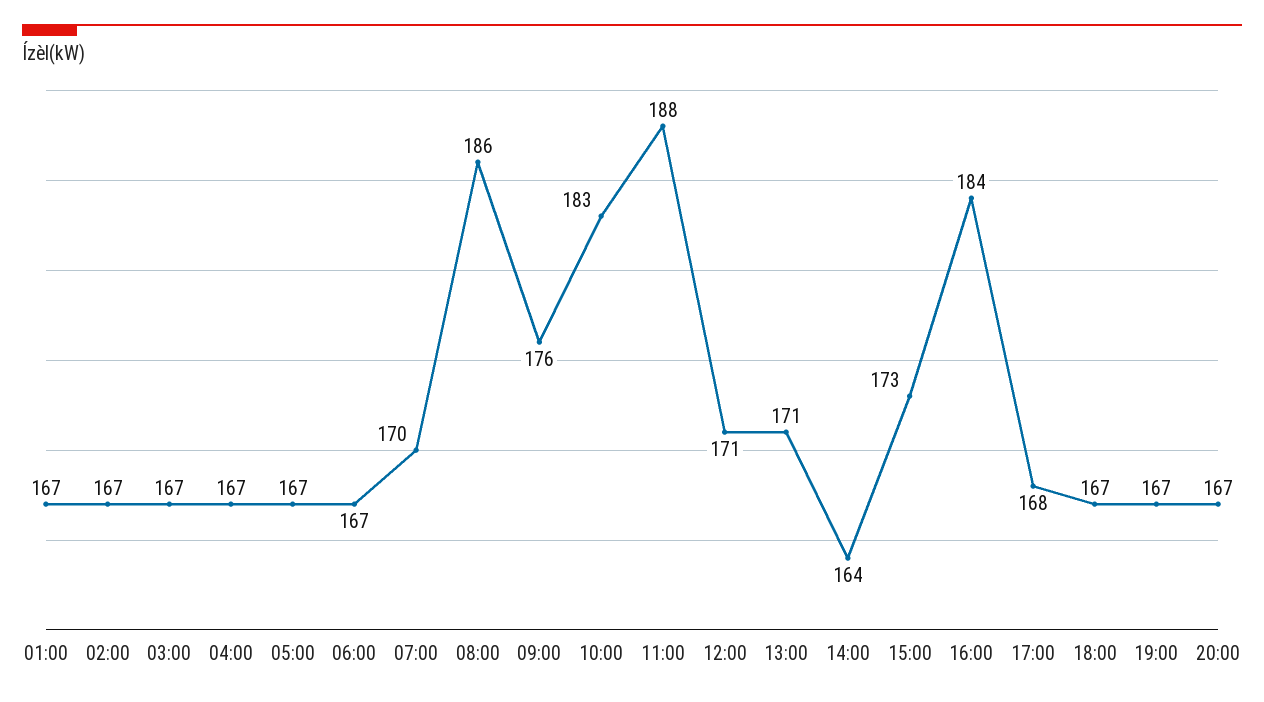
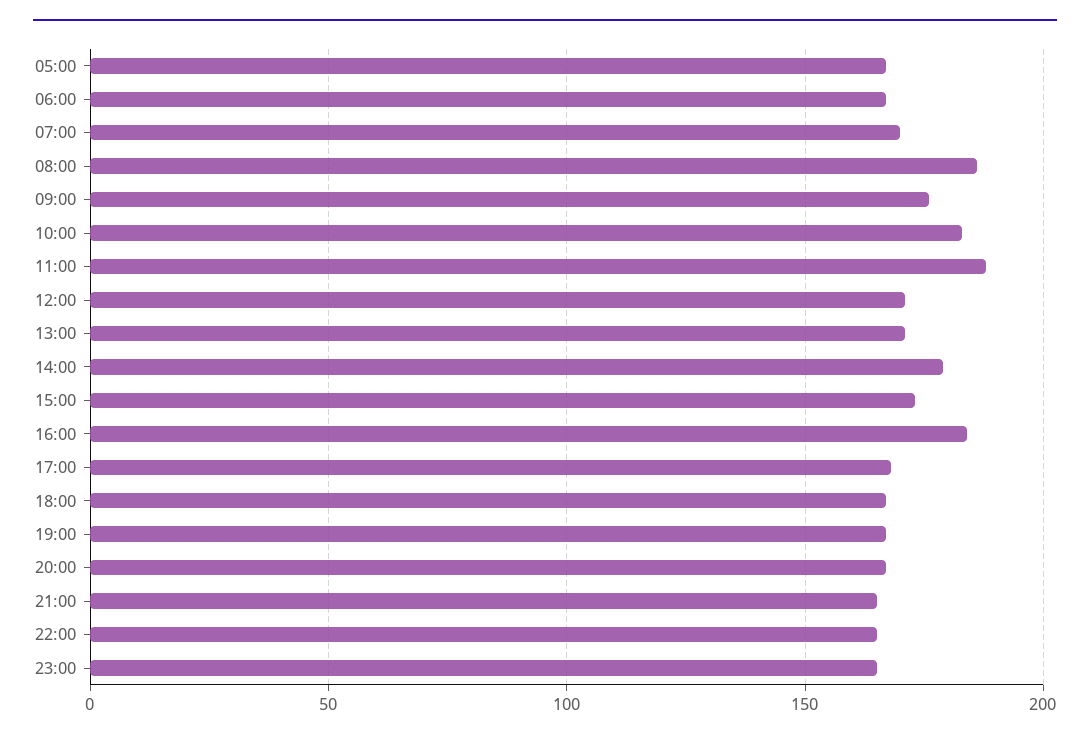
01:00: 167 -> none
02:00: 167 -> none
03:00: 167 -> none
04:00: 167 -> none
14:00: 164 -> 180
21:00: none -> 165
22:00: none -> 165
23:00: none -> 165

